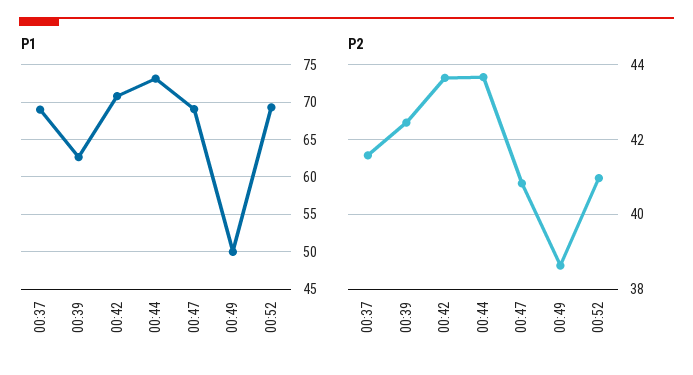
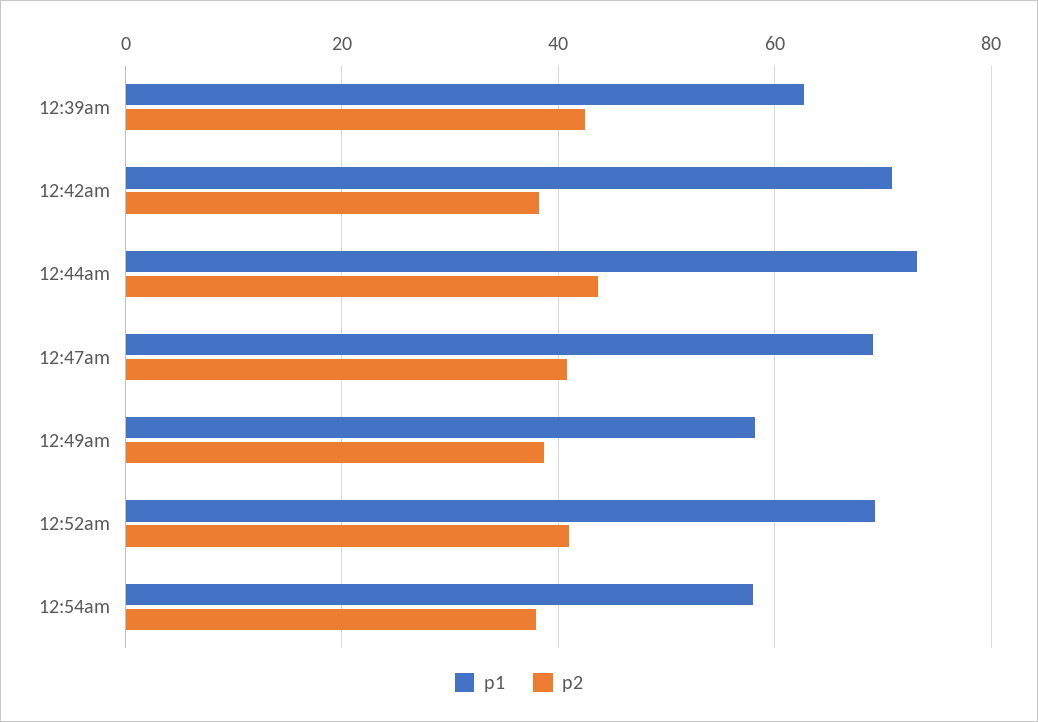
P1, 00:37: 69 -> none
P1, 00:49: 50 -> 58
P2, 00:37: 41.6 -> none
P2, 00:42: 43.6 -> 38
P1, 12:54am: none -> 58
P2, 12:54am: none -> 38

